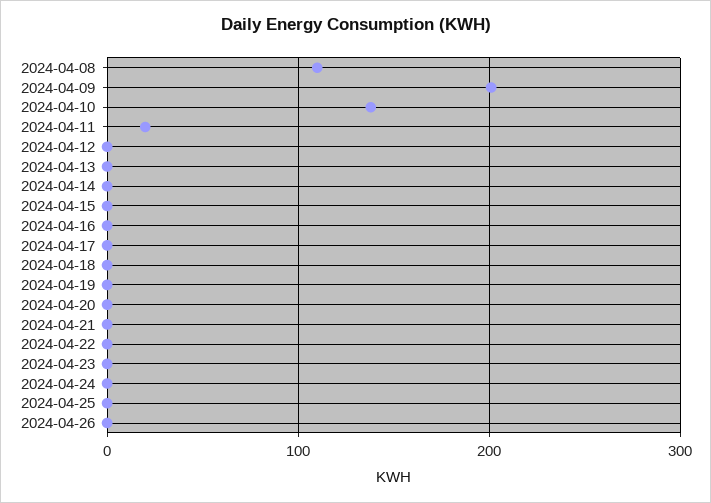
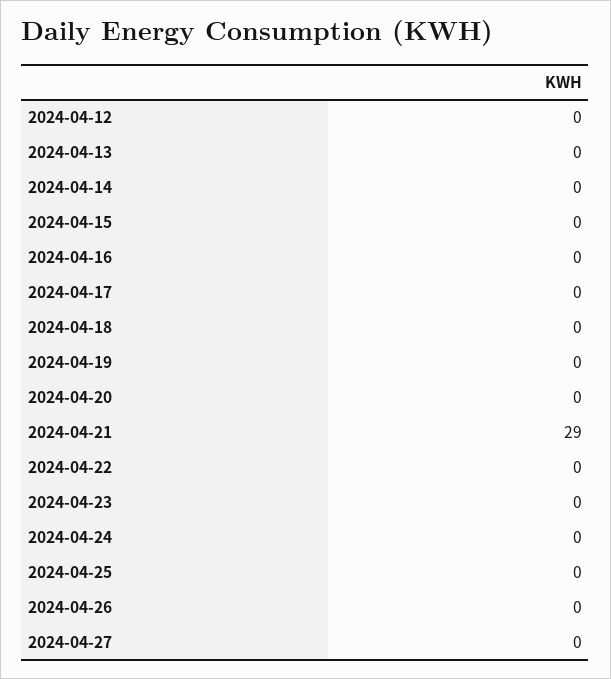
2024-04-08: 110 -> none
2024-04-09: 200 -> none
2024-04-10: 140 -> none
2024-04-11: 20 -> none
2024-04-21: 0 -> 29
2024-04-27: none -> 0

